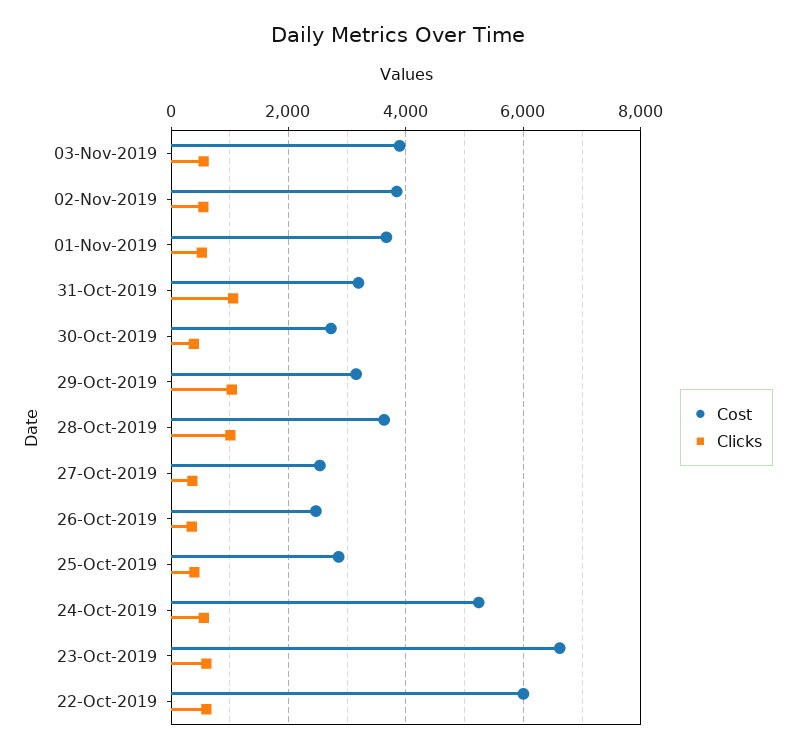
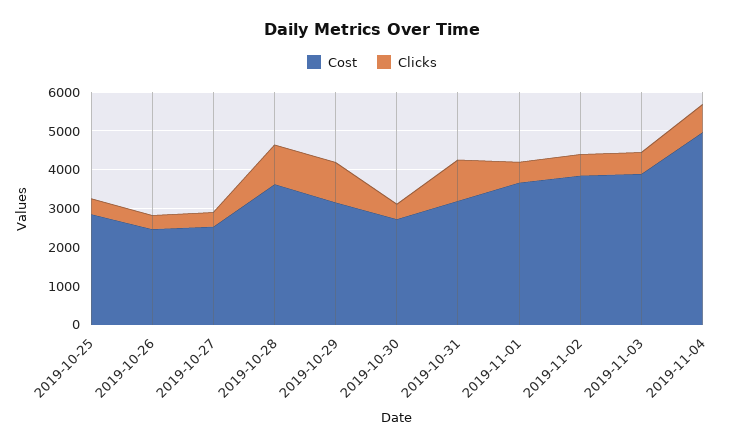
Cost, 24-Oct-2019: 5200 -> none
Clicks, 24-Oct-2019: 600 -> none
Cost, 23-Oct-2019: 6600 -> none
Clicks, 23-Oct-2019: 600 -> none
Cost, 22-Oct-2019: 6000 -> none
Clicks, 22-Oct-2019: 600 -> none
Cost, 2019-11-04: none -> 5000
Clicks, 2019-11-04: none -> 750

